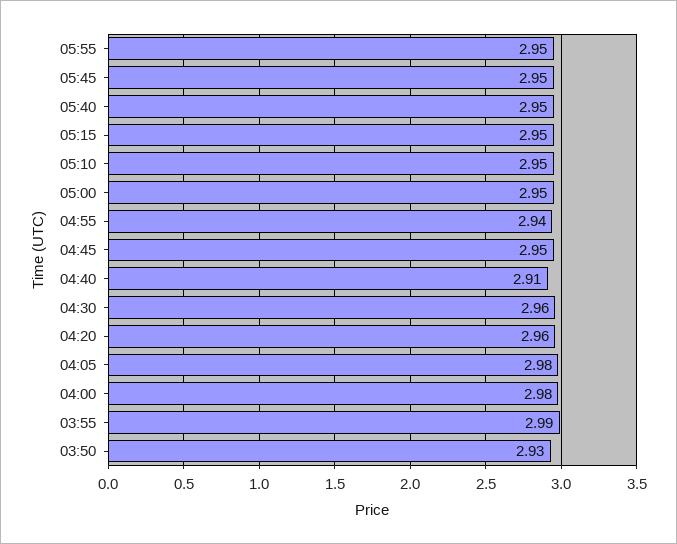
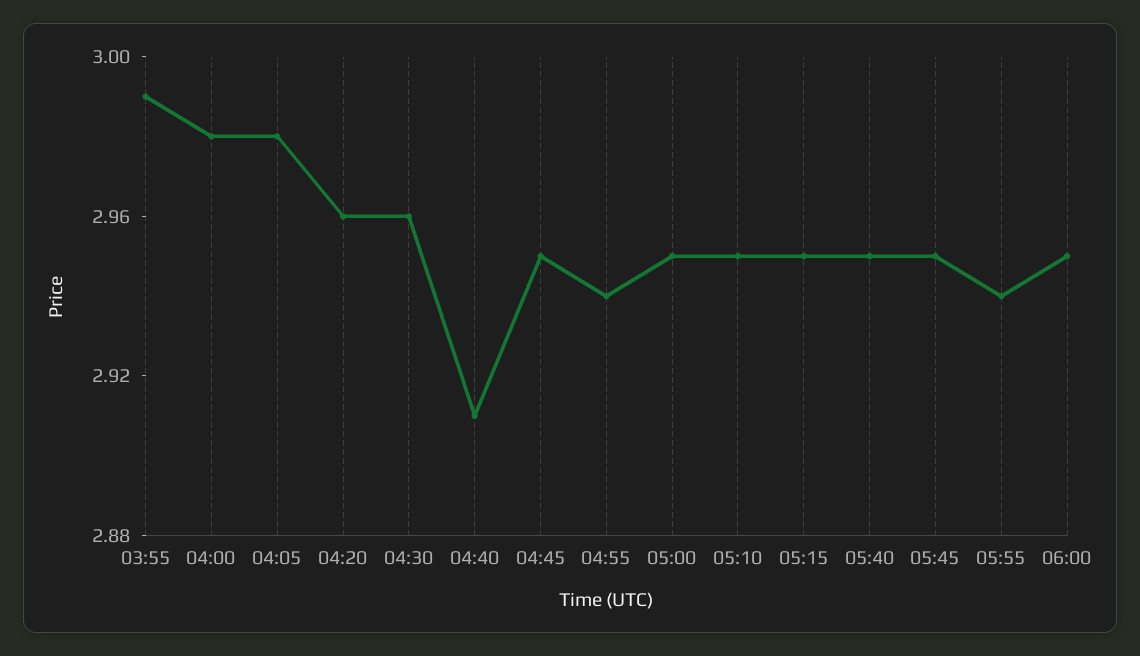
05:55: 2.95 -> 2.94
03:50: 2.93 -> none
06:00: none -> 2.95

